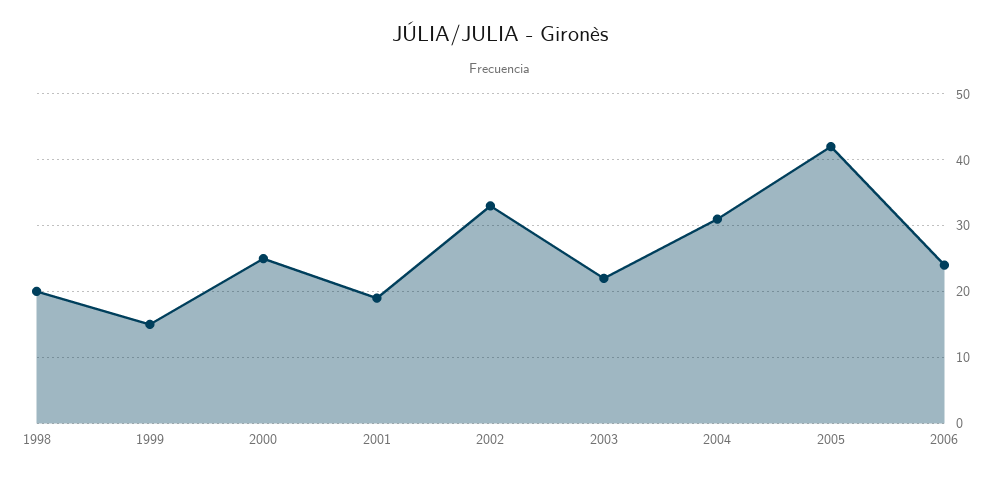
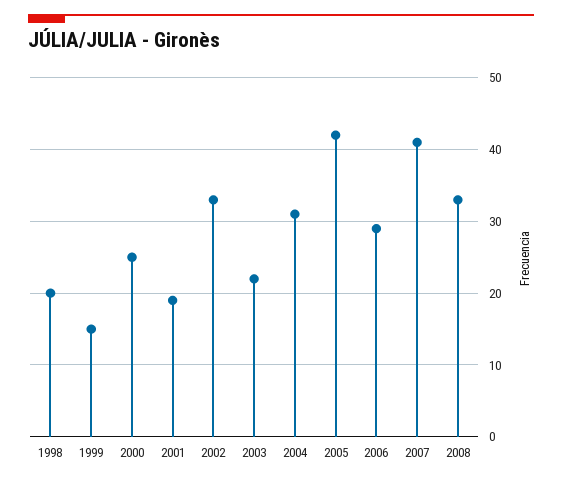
2006: 24 -> 29
2007: none -> 41
2008: none -> 33

